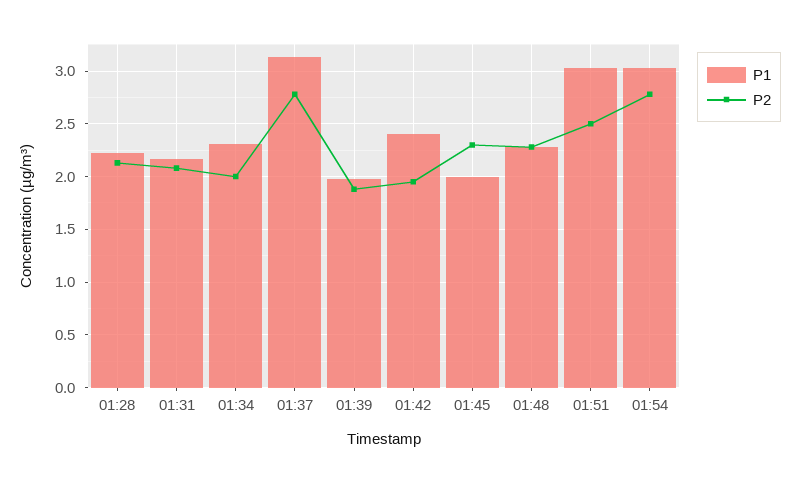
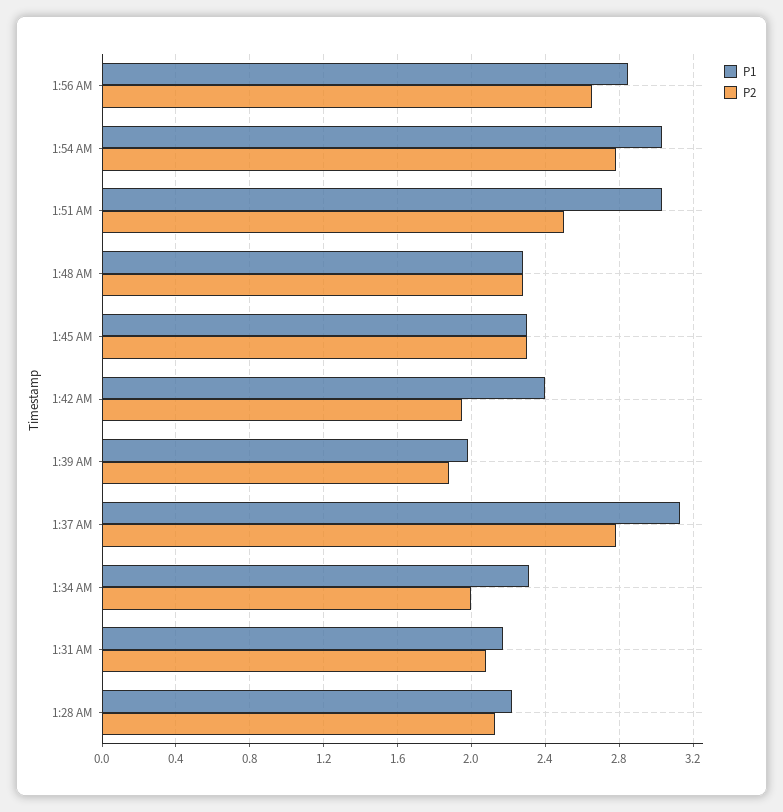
P1, 01:45: 2 -> 2.3
P1, 1:56 AM: none -> 2.85
P2, 1:56 AM: none -> 2.65

